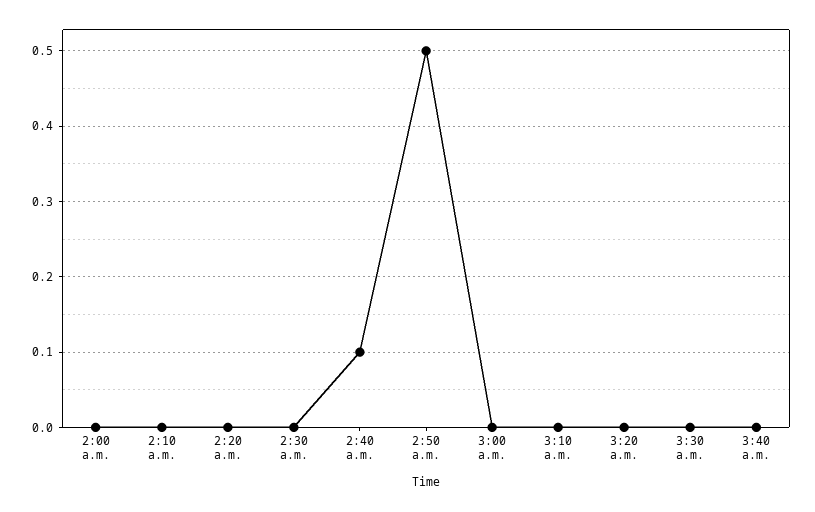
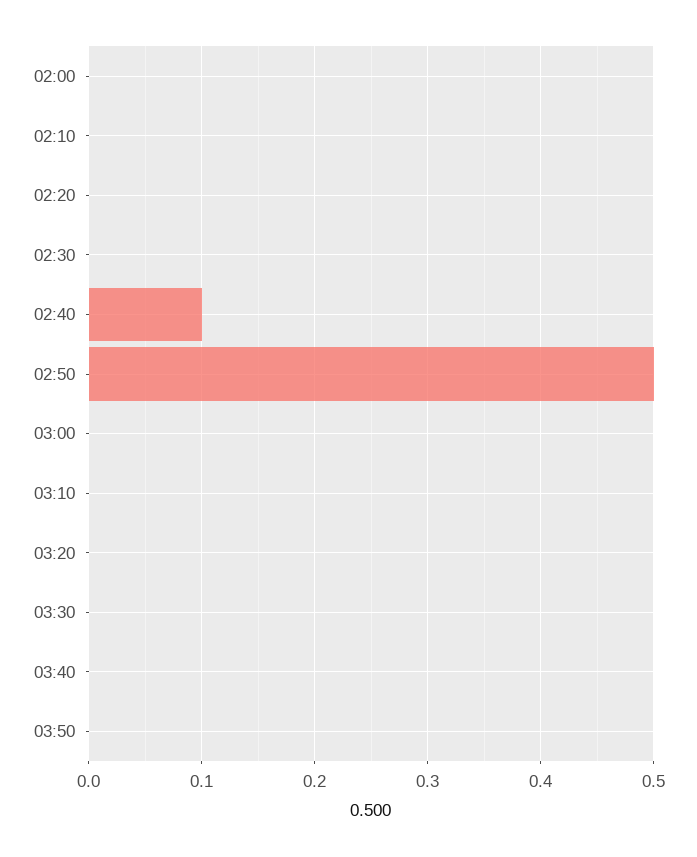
03:50: none -> 0

